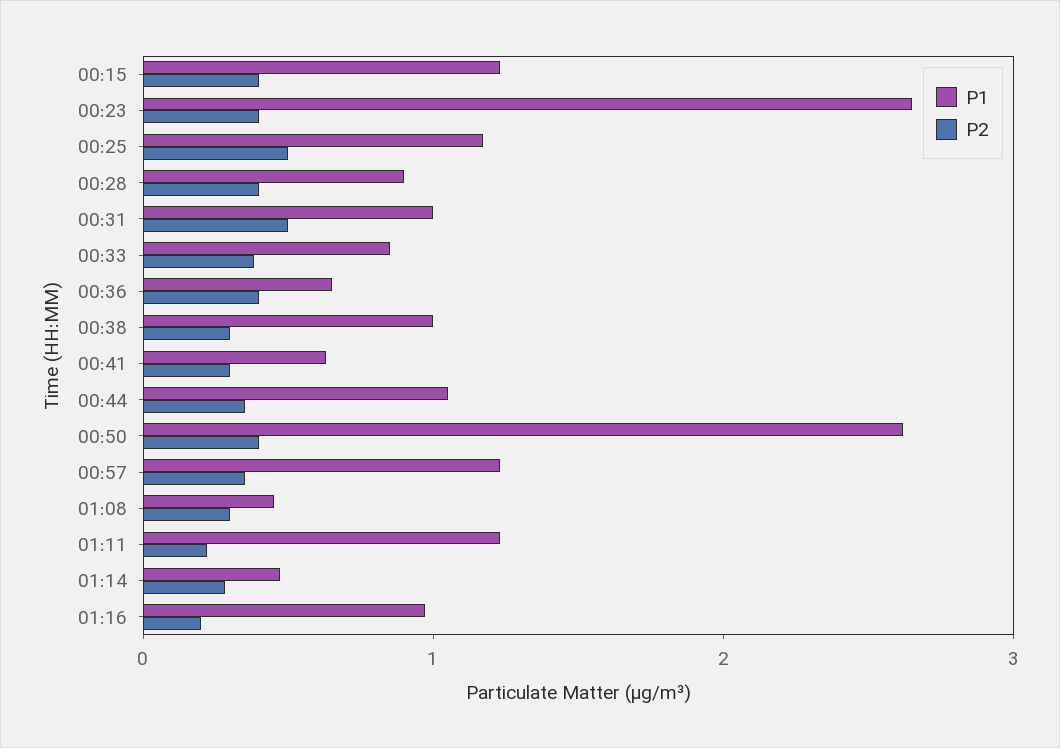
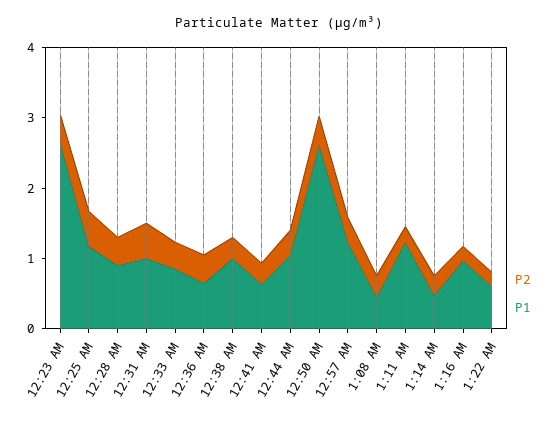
P1, 00:15: 1.2 -> none
P2, 00:15: 0.4 -> none
P2, 1:22 AM: none -> 0.2
P1, 1:22 AM: none -> 0.6

